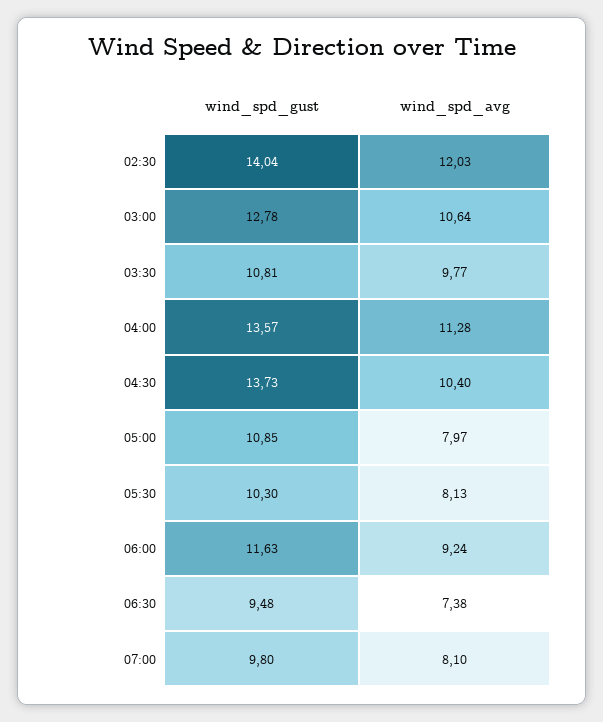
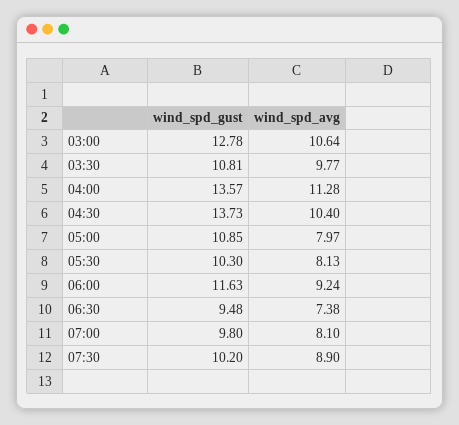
wind_spd_gust, 02:30: 14.04 -> none
wind_spd_avg, 02:30: 12.03 -> none
wind_spd_gust, 07:30: none -> 10.2
wind_spd_avg, 07:30: none -> 8.9

